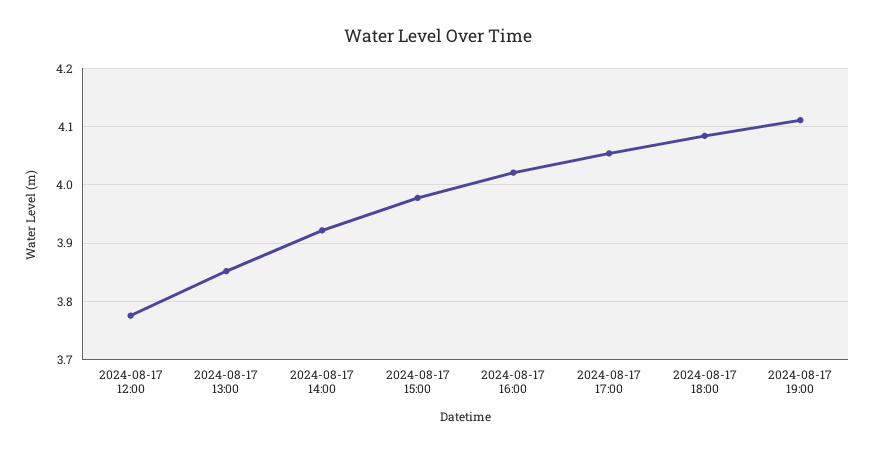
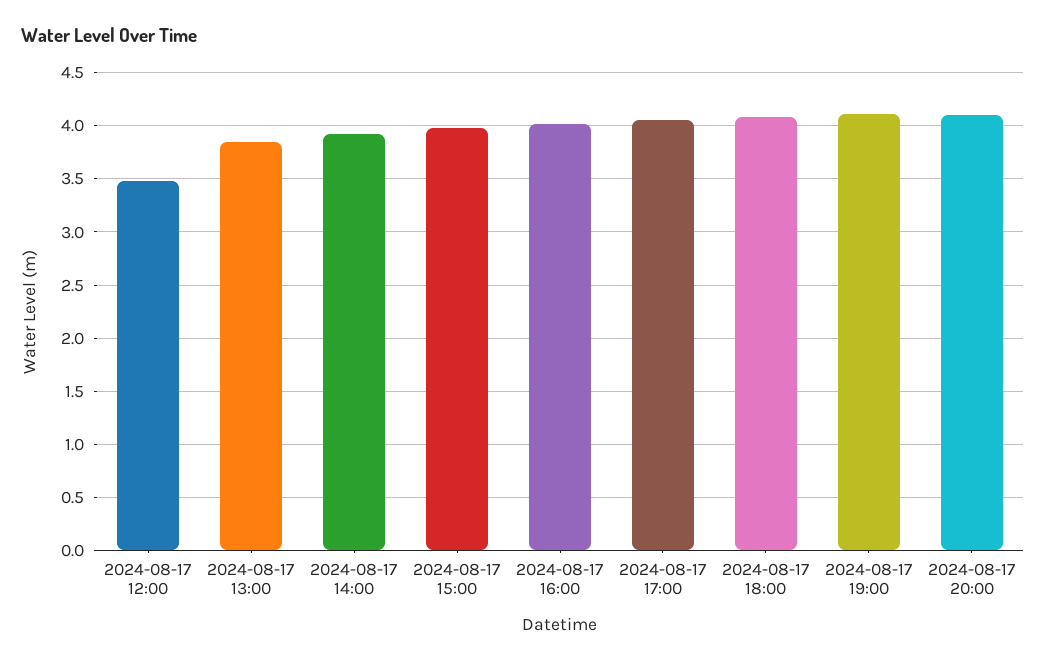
2024-08-17 12:00: 3.78 -> 3.5
2024-08-17 20:00: none -> 4.1

